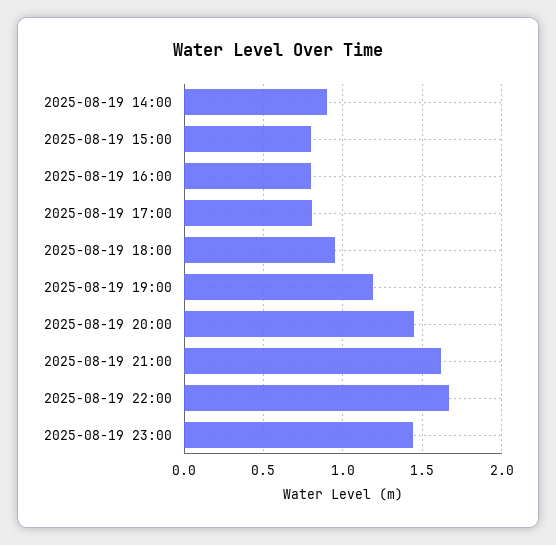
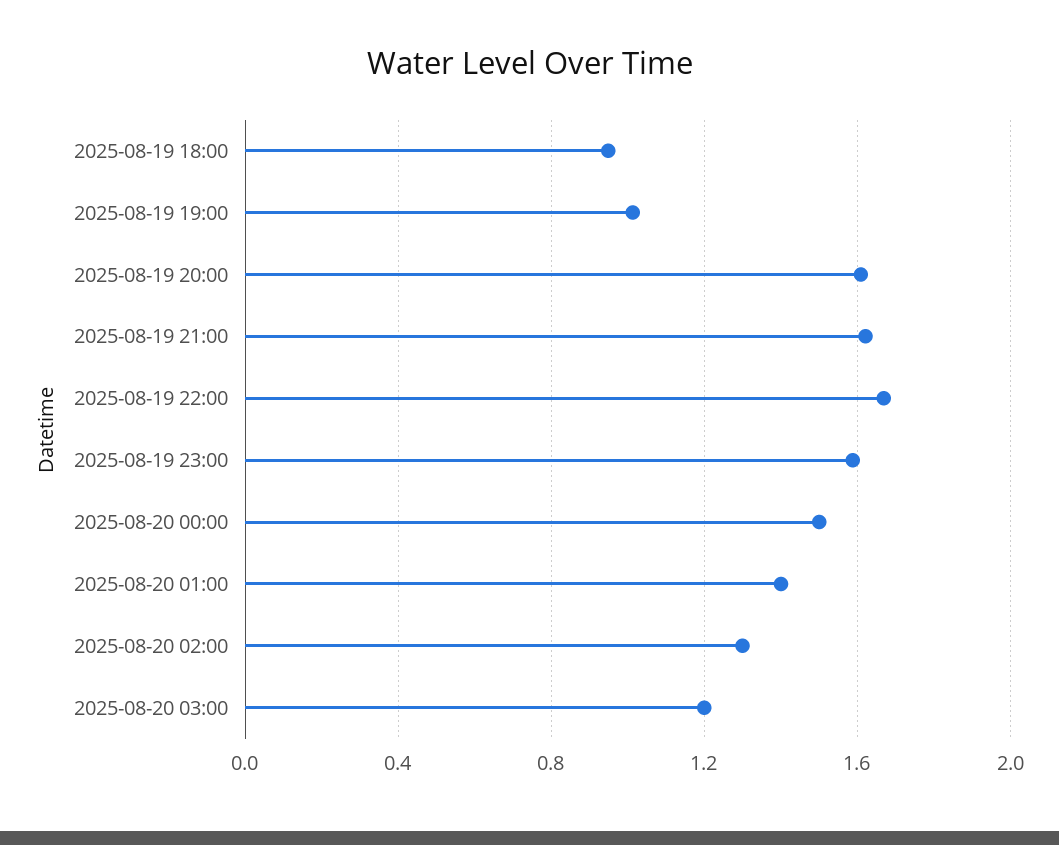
2025-08-19 14:00: 0.9 -> none
2025-08-19 15:00: 0.8 -> none
2025-08-19 16:00: 0.8 -> none
2025-08-19 17:00: 0.8 -> none
2025-08-19 19:00: 1.2 -> 1
2025-08-19 20:00: 1.45 -> 1.6
2025-08-19 23:00: 1.45 -> 1.6
2025-08-20 00:00: none -> 1.5
2025-08-20 01:00: none -> 1.4
2025-08-20 02:00: none -> 1.3
2025-08-20 03:00: none -> 1.2

